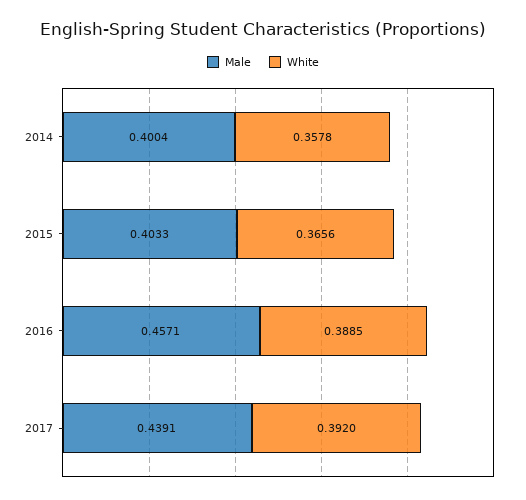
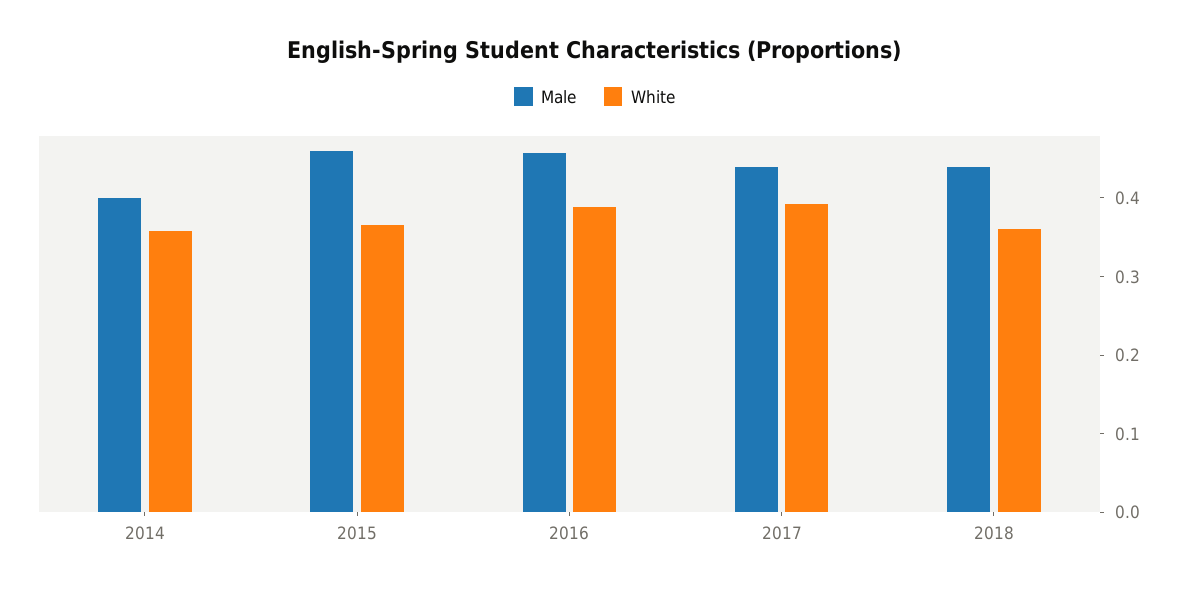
Male, 2015: 0.4033 -> 0.46
Male, 2018: none -> 0.44
White, 2018: none -> 0.36

